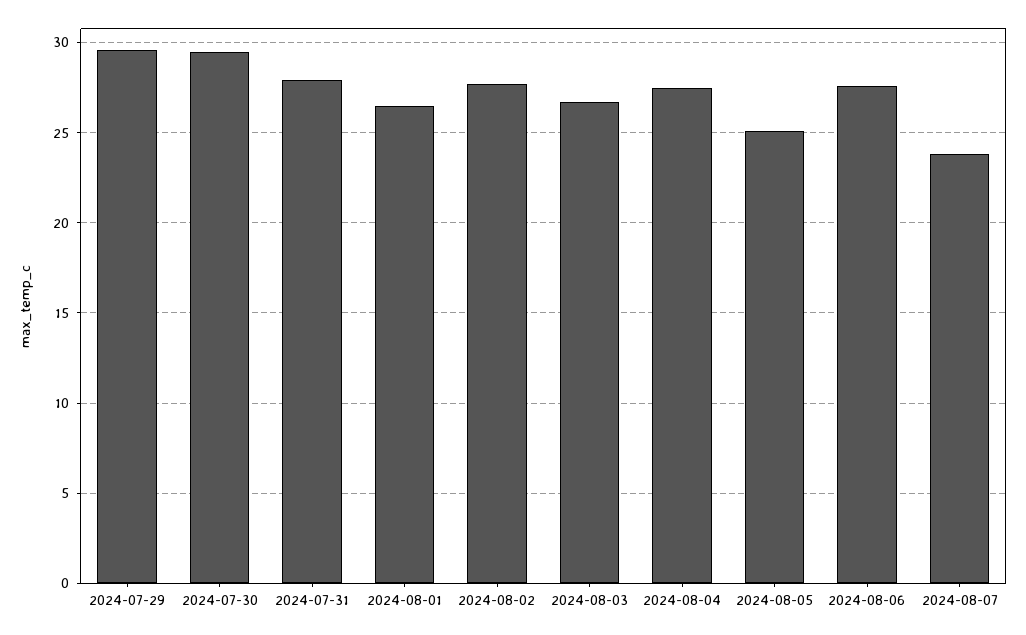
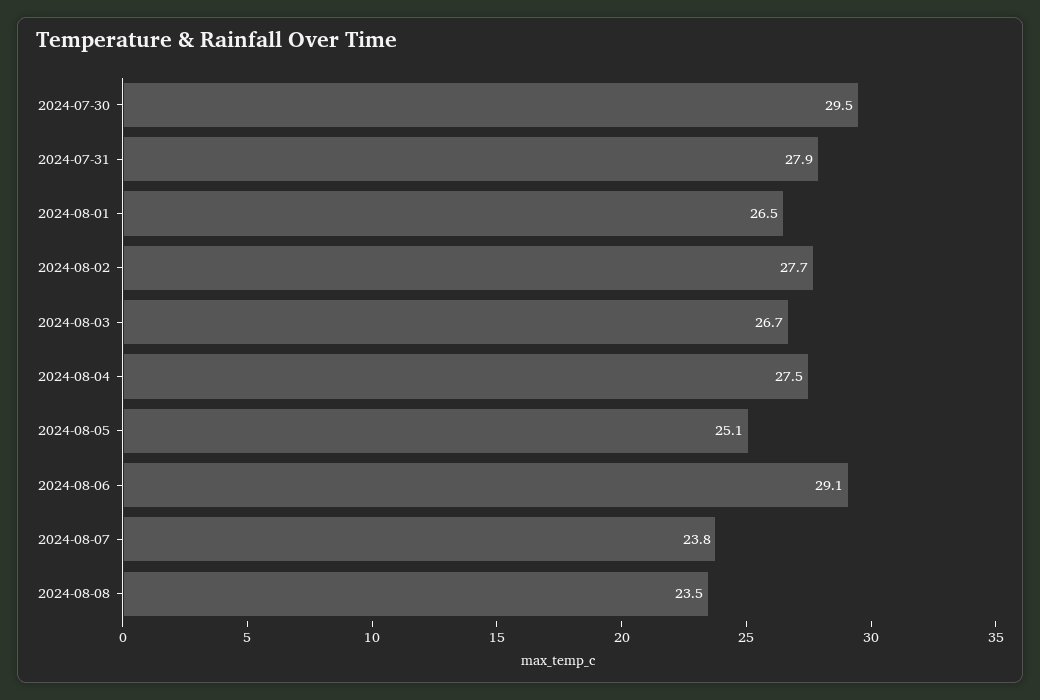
2024-07-29: 29.5 -> none
2024-08-06: 27.5 -> 29.1
2024-08-08: none -> 23.5

